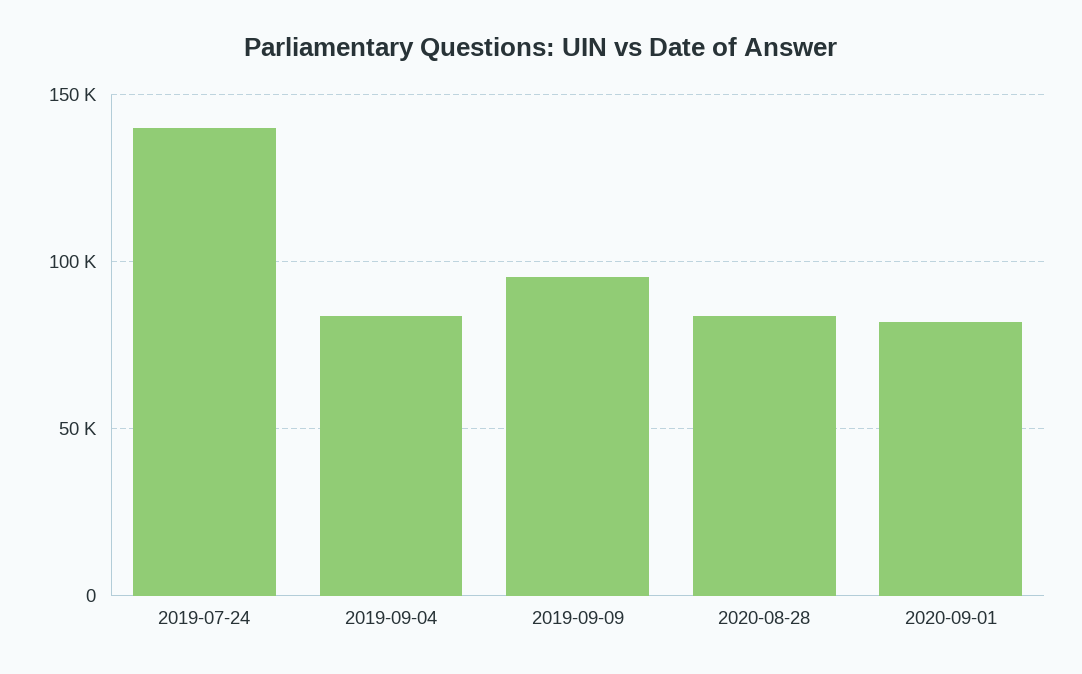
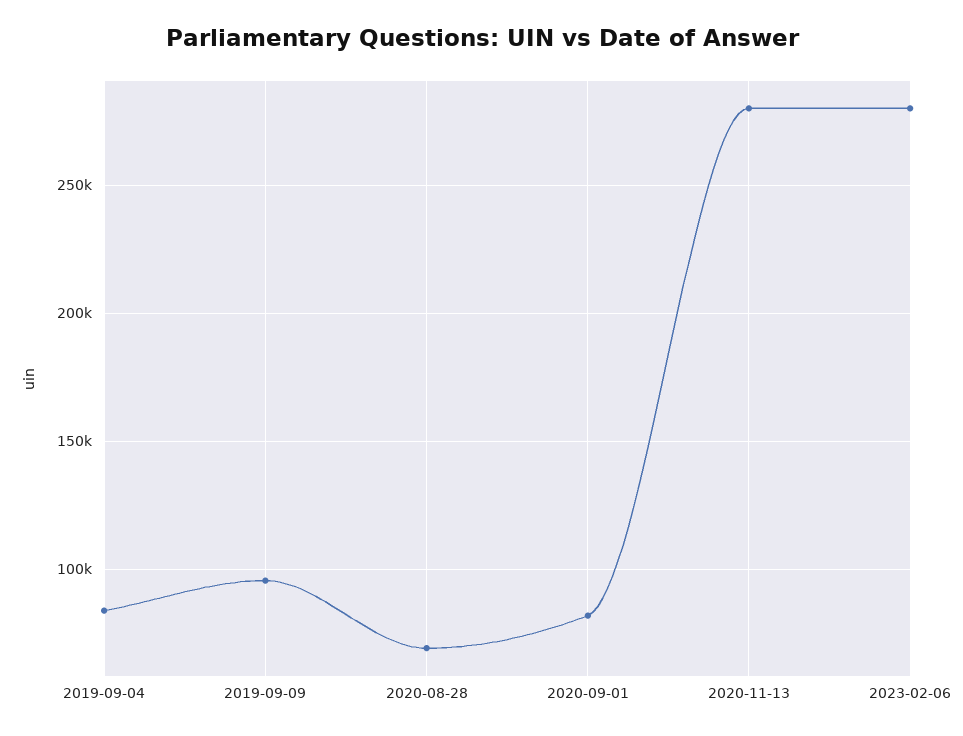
2019-07-24: 140000 -> none
2020-08-28: 85000 -> 70000
2020-11-13: none -> 280000
2023-02-06: none -> 280000

